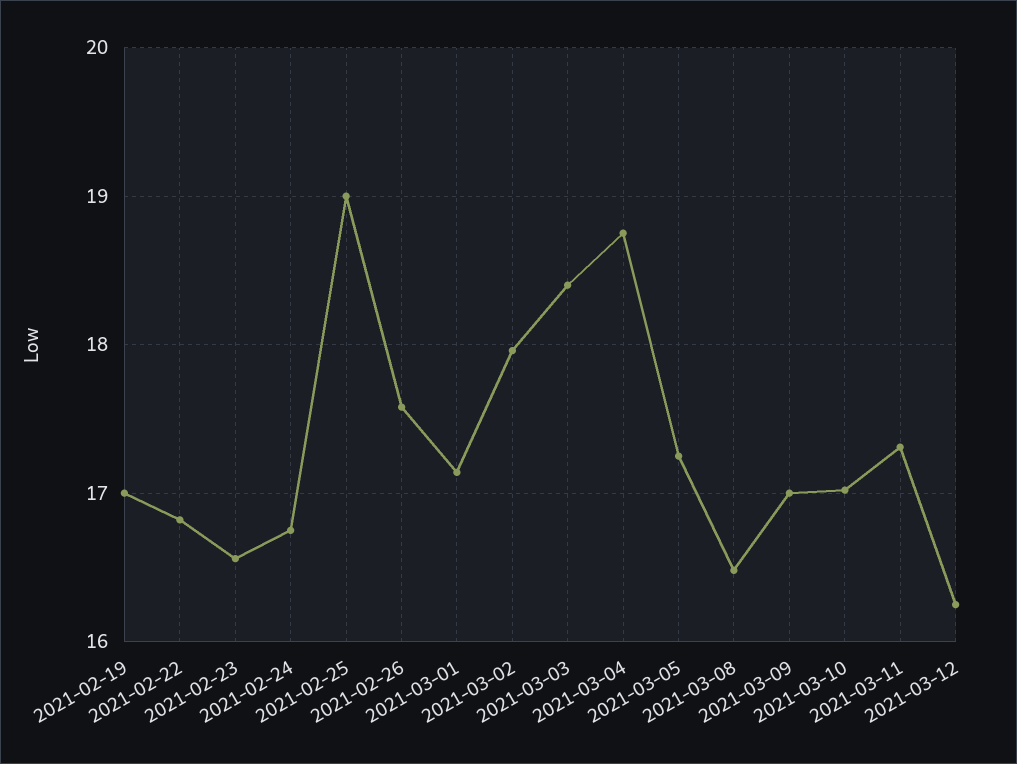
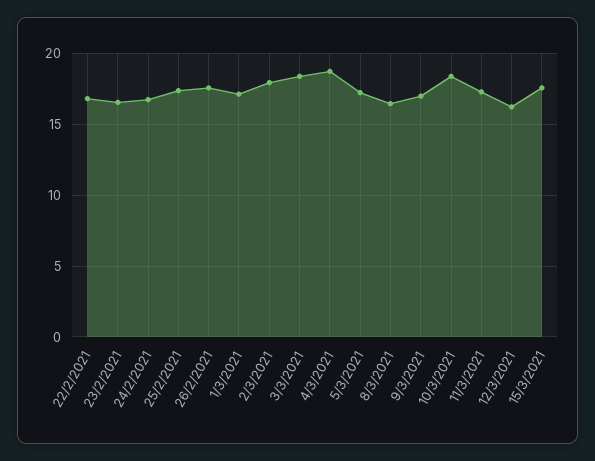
2021-02-19: 17 -> none
2021-02-25: 19 -> 17.5
2021-03-10: 17 -> 18.5
15/3/2021: none -> 17.5

